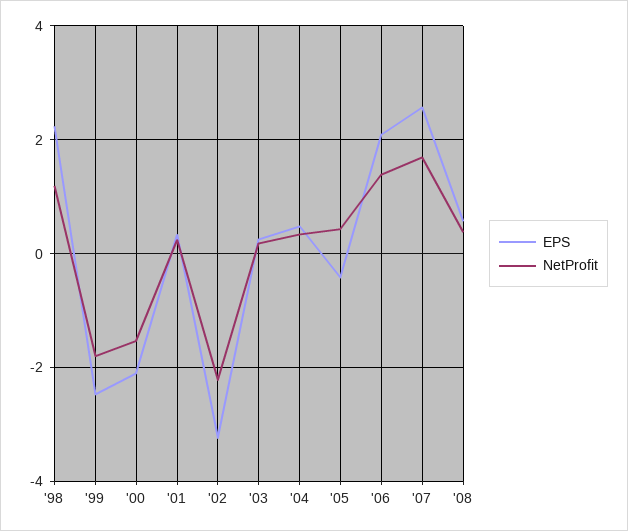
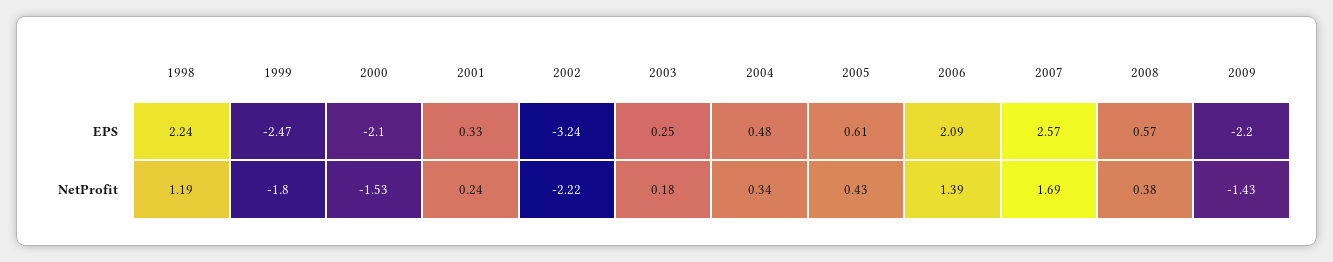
EPS, '05: -0.4 -> 0.61
EPS, 2009: none -> -2.2
NetProfit, 2009: none -> -1.43

